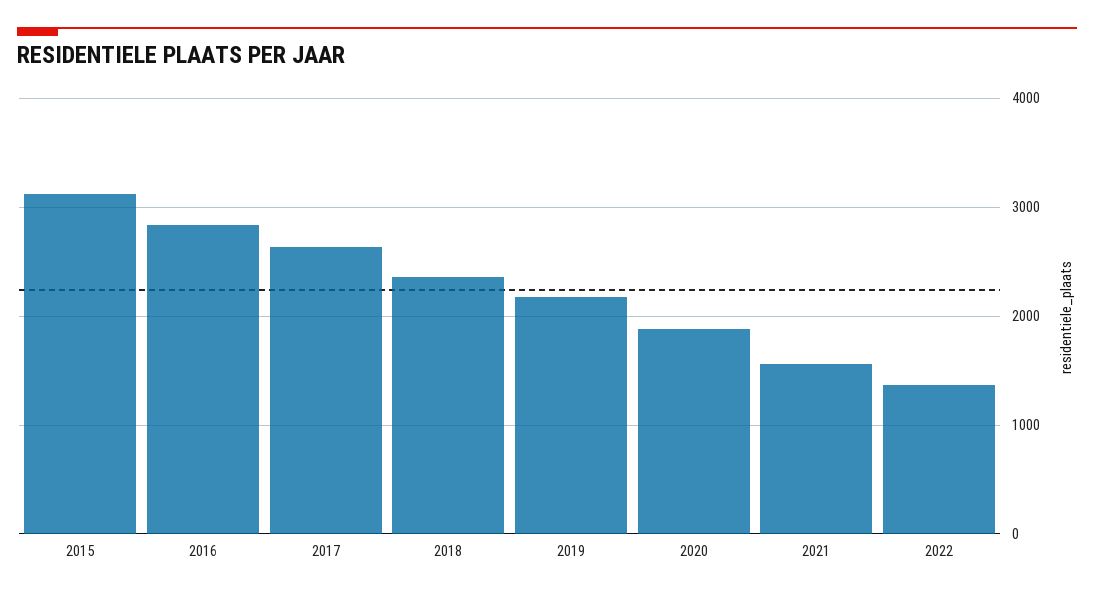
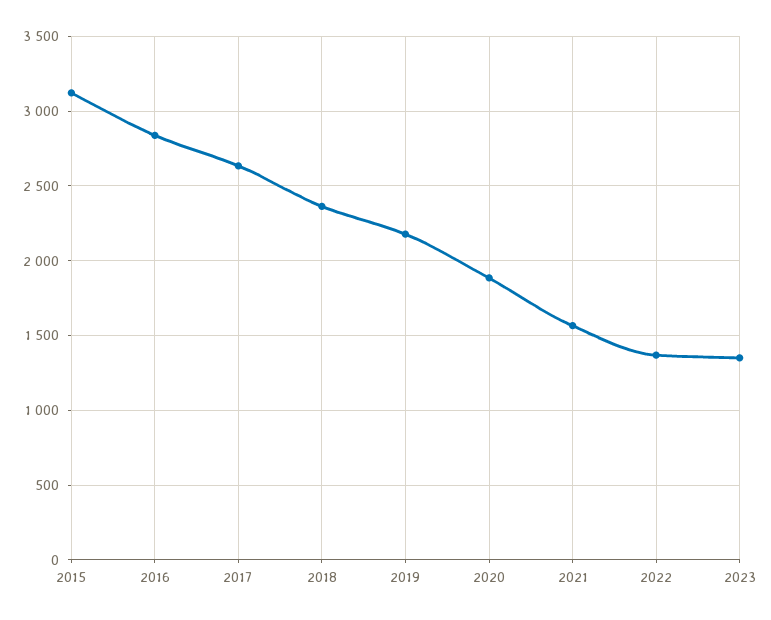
2023: none -> 1350

